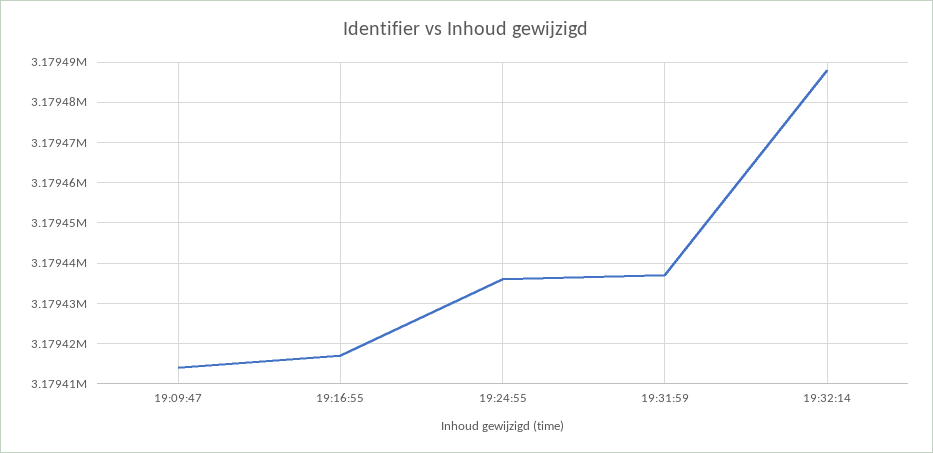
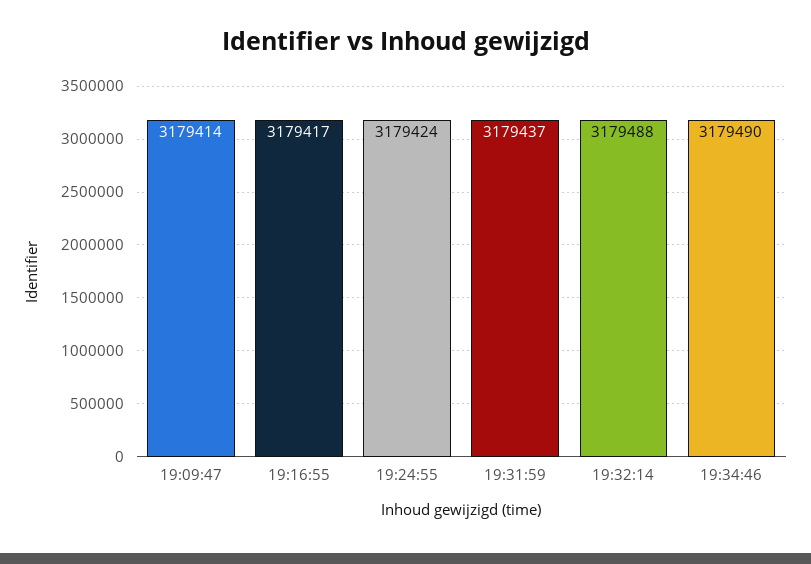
19:24:55: 3179435 -> 3179424
19:34:46: none -> 3179490

